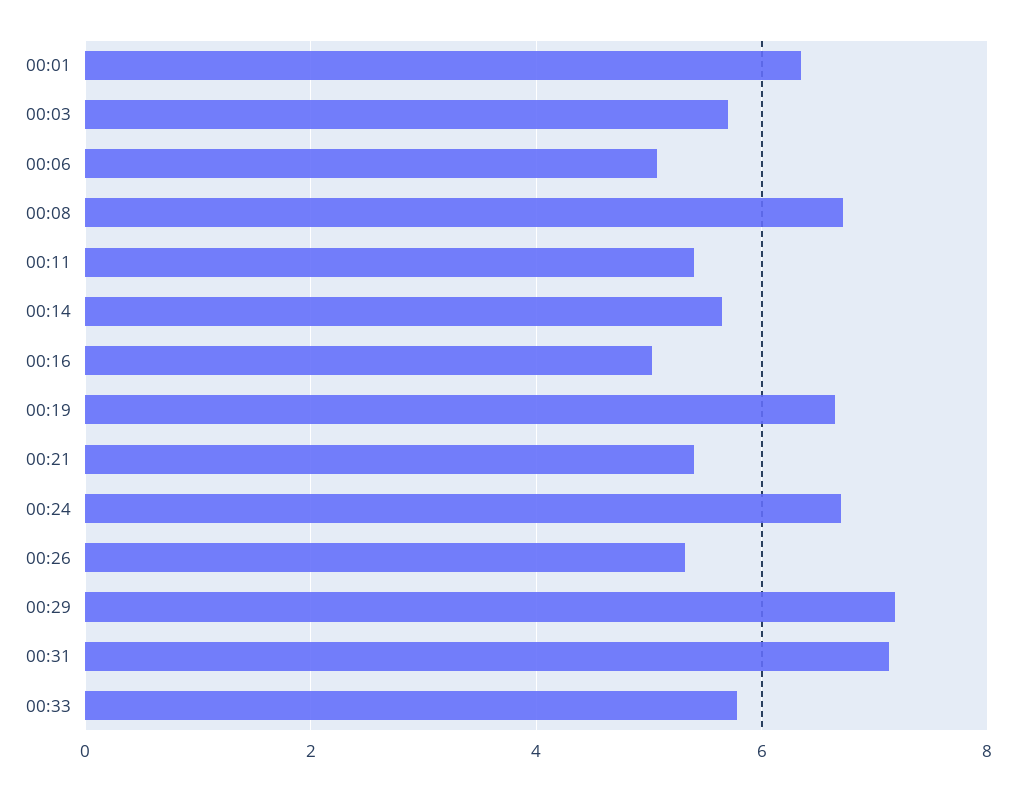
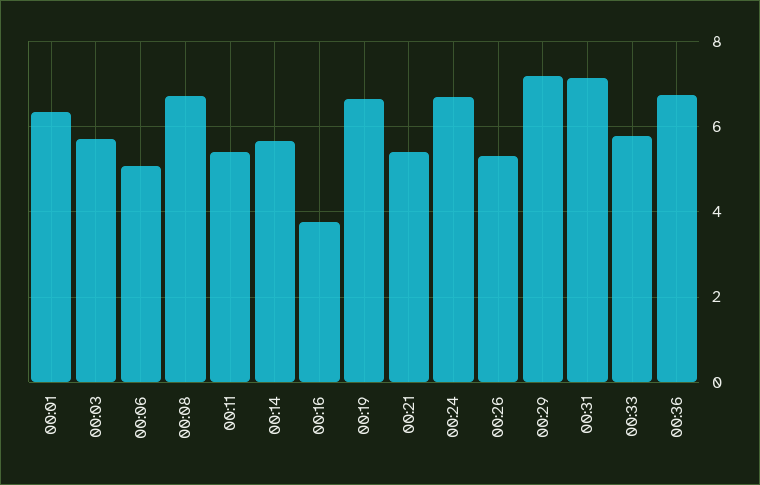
00:16: 5 -> 3.8
00:36: none -> 6.8

